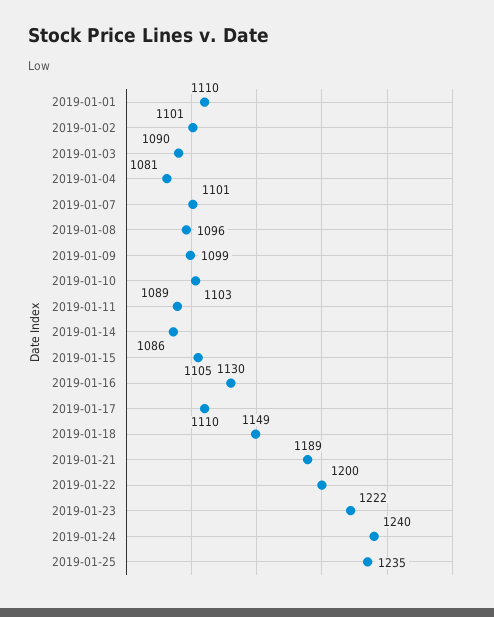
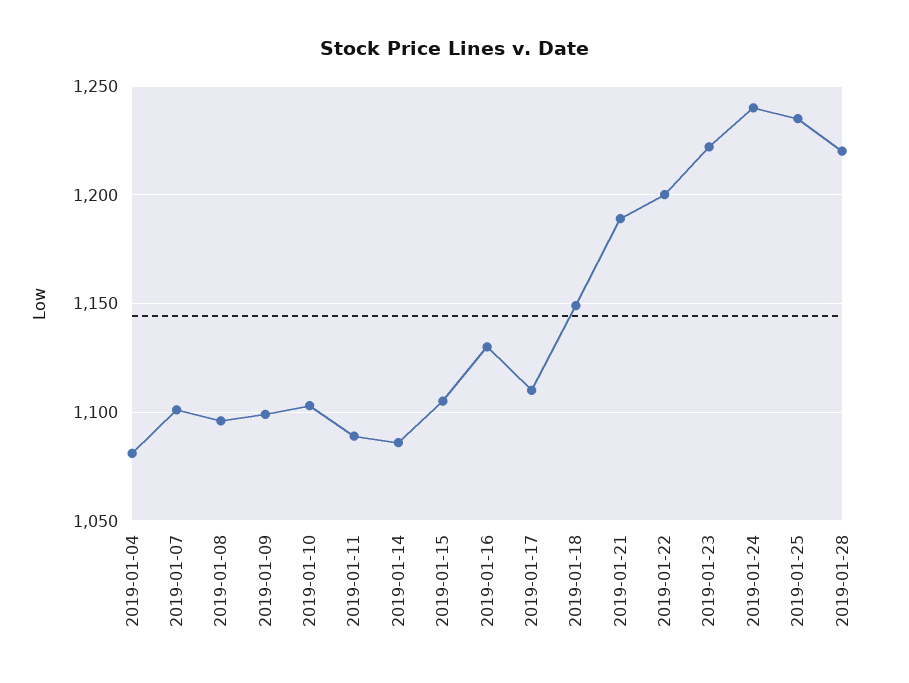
2019-01-01: 1110 -> none
2019-01-02: 1101 -> none
2019-01-03: 1090 -> none
2019-01-28: none -> 1220

